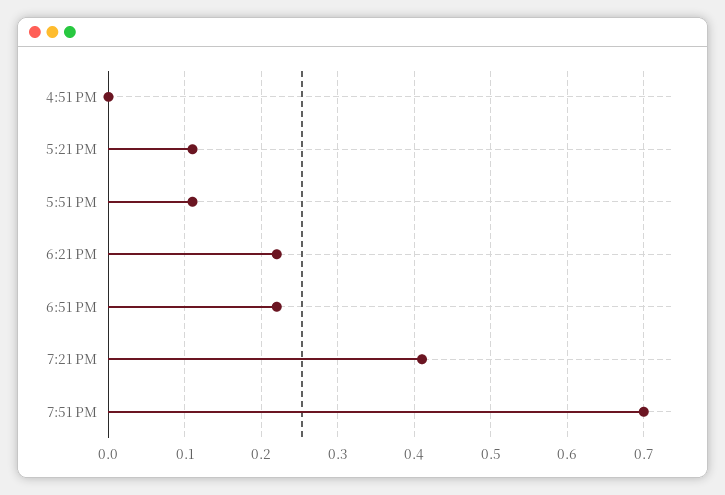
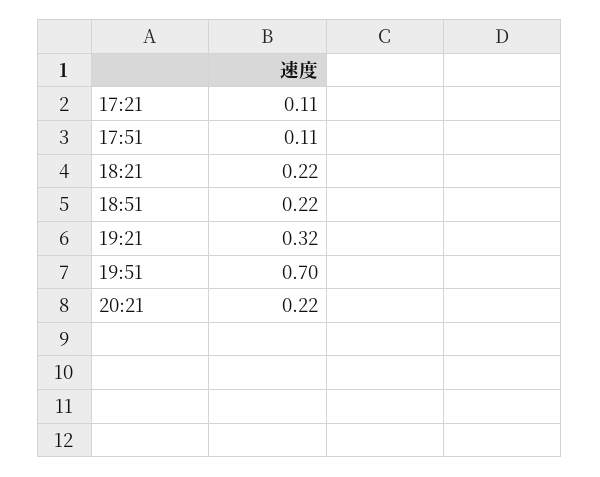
4:51 PM: 0 -> none
7:21 PM: 0.41 -> 0.32
20:21: none -> 0.22

